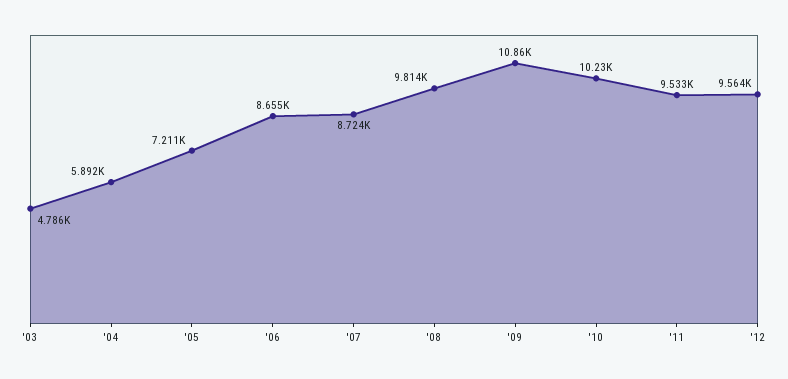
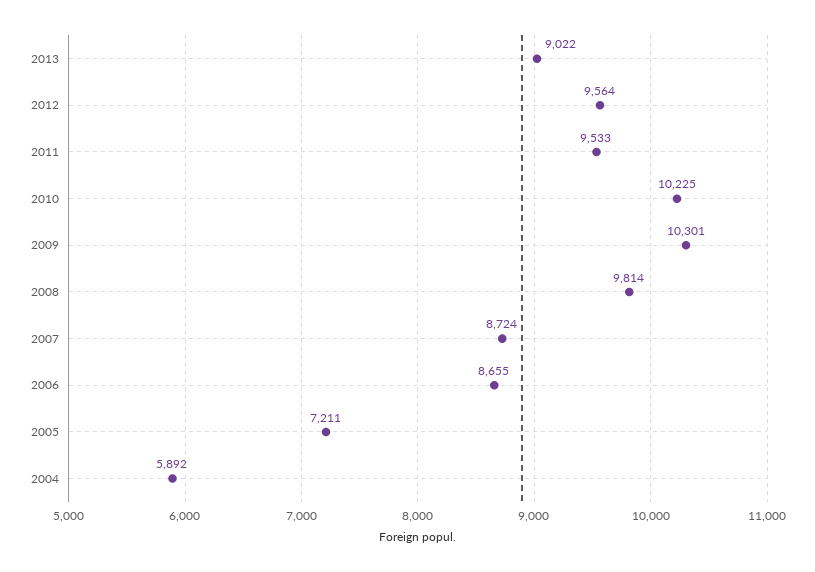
'03: 4786 -> none
'09: 10860 -> 10301
2013: none -> 9022

